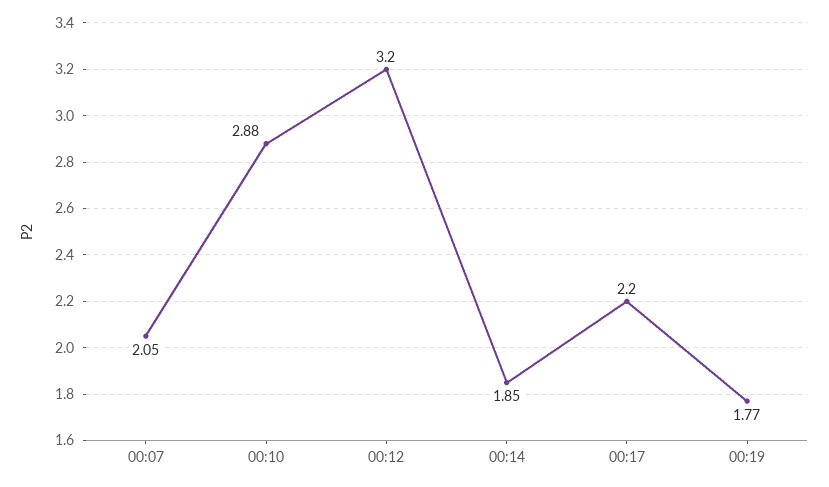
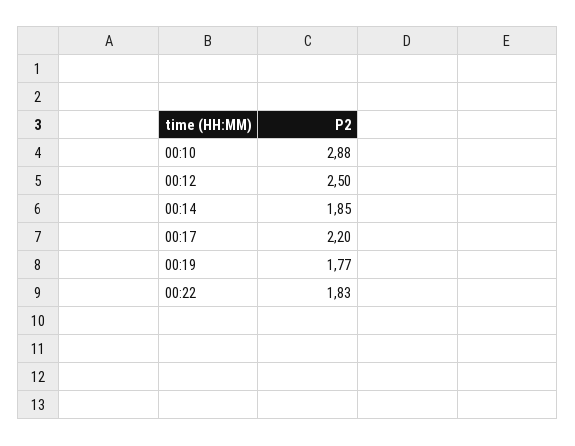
00:07: 2.05 -> none
00:12: 3.2 -> 2.5
00:22: none -> 1.83

